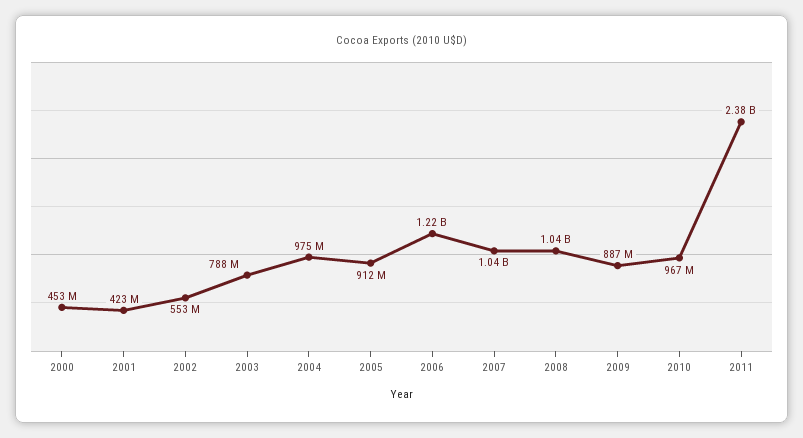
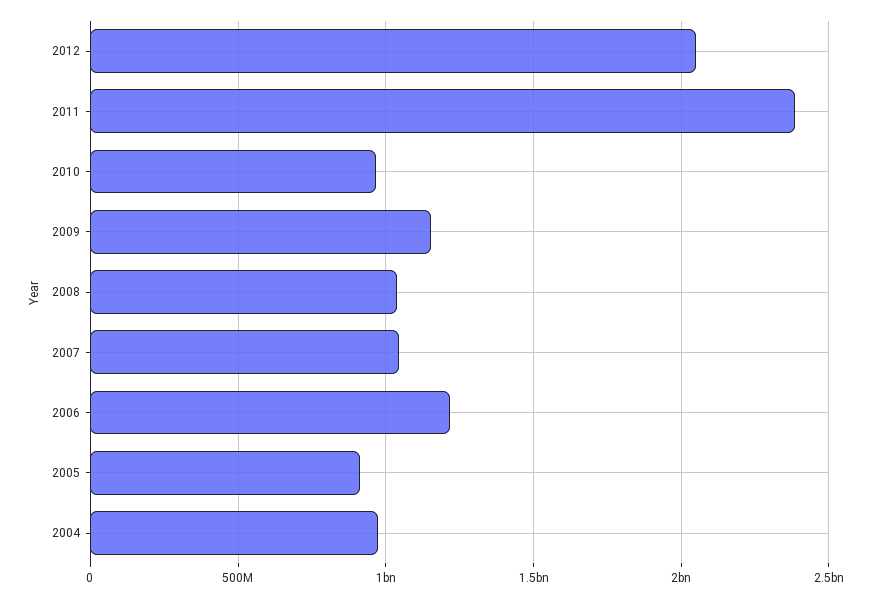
2000: 453000000 -> none
2001: 423000000 -> none
2002: 553000000 -> none
2003: 788000000 -> none
2009: 887000000 -> 1150000000
2012: none -> 2050000000

